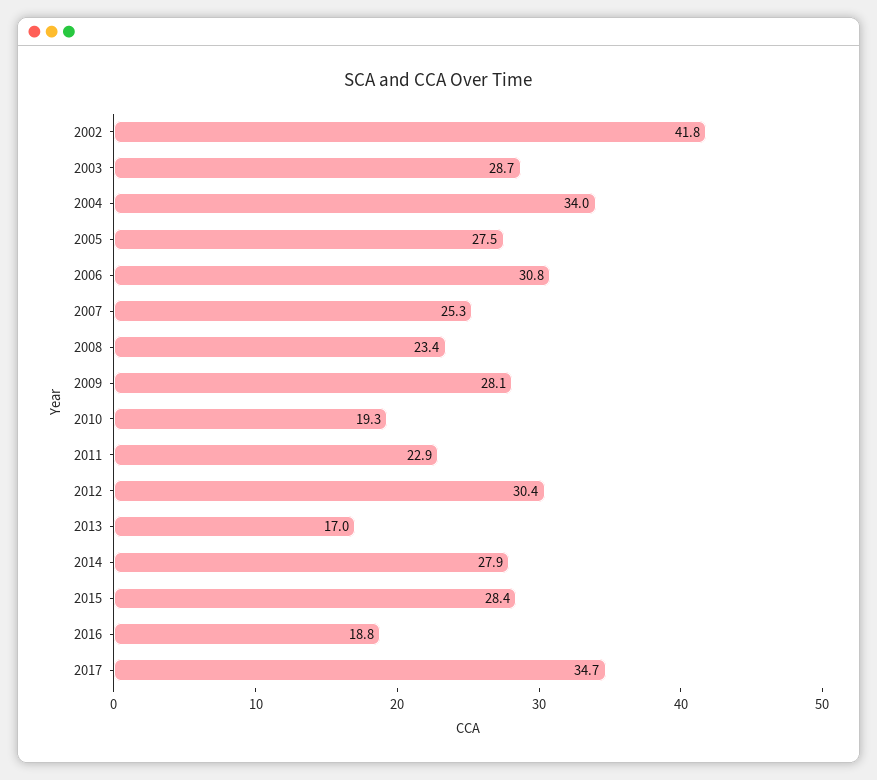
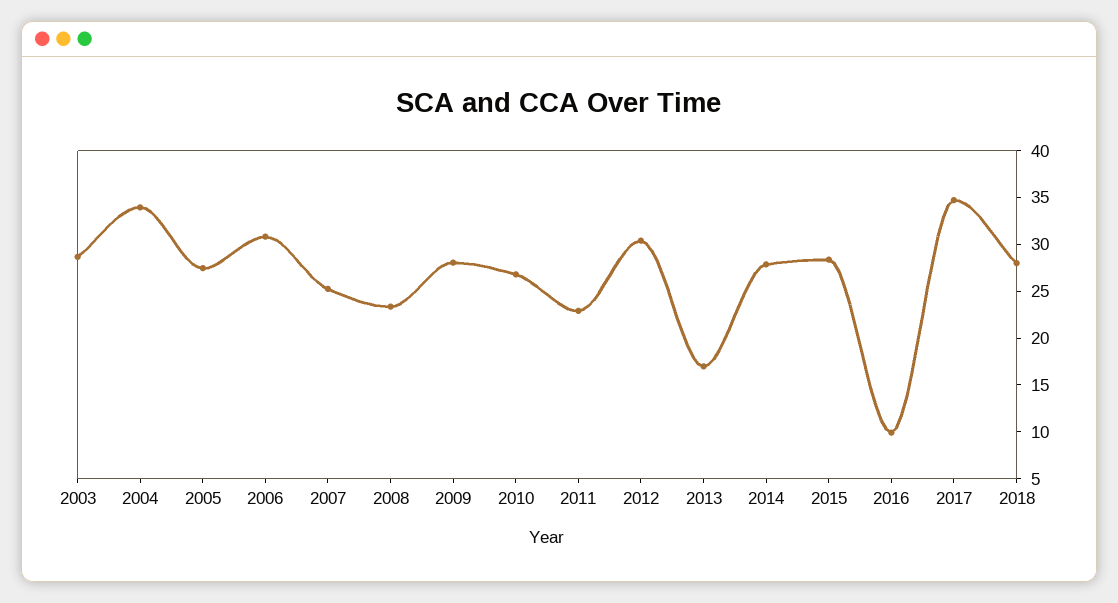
2002: 41.8 -> none
2010: 19.3 -> 27
2016: 18.8 -> 10
2018: none -> 28

